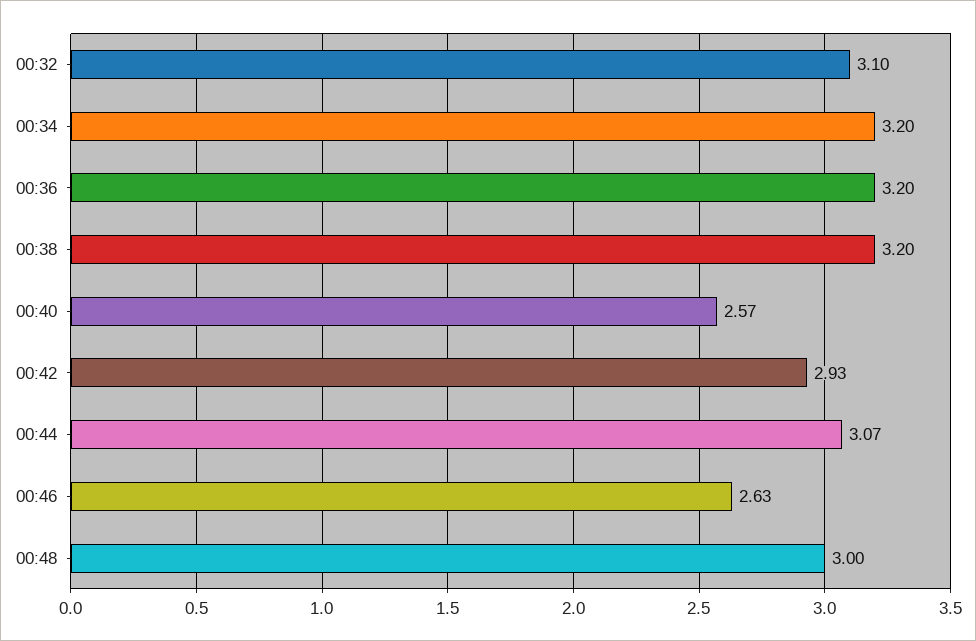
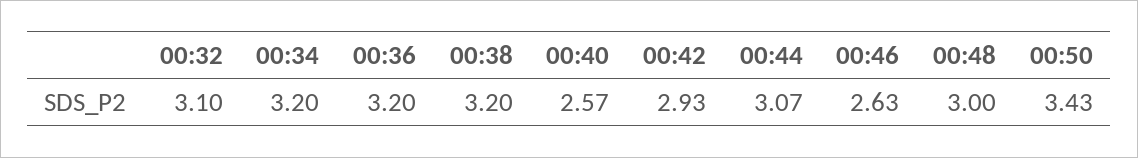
00:50: none -> 3.43

